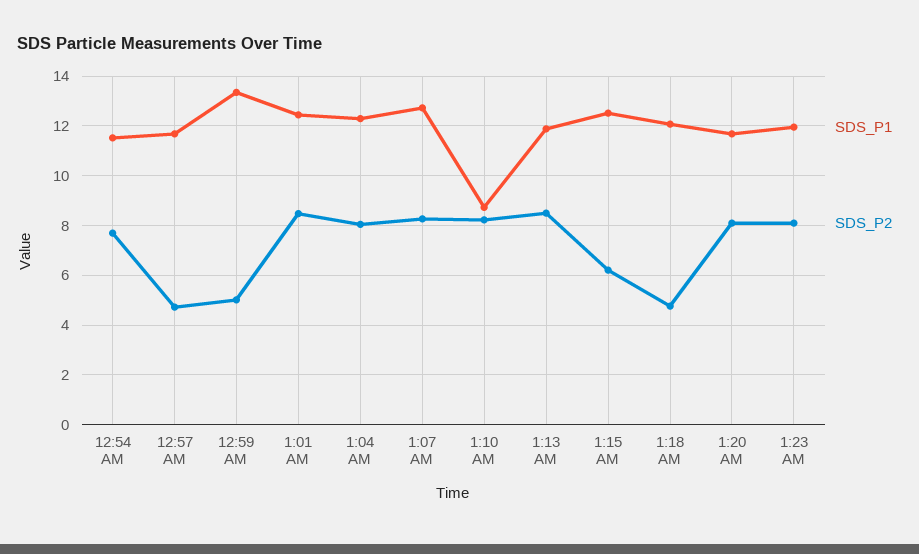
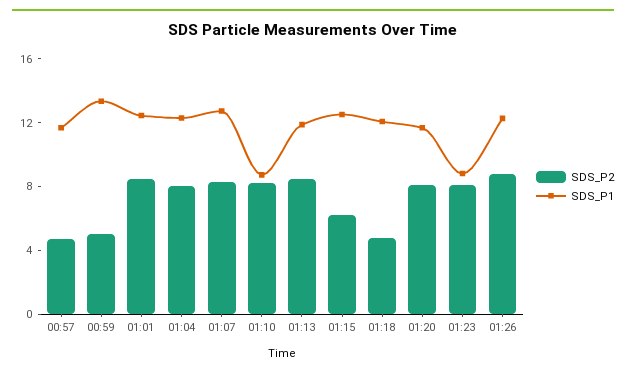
SDS_P1, 12:54 AM: 11.5 -> none
SDS_P2, 12:54 AM: 7.75 -> none
SDS_P1, 1:23 AM: 12 -> 9
SDS_P2, 01:26: none -> 9
SDS_P1, 01:26: none -> 12

